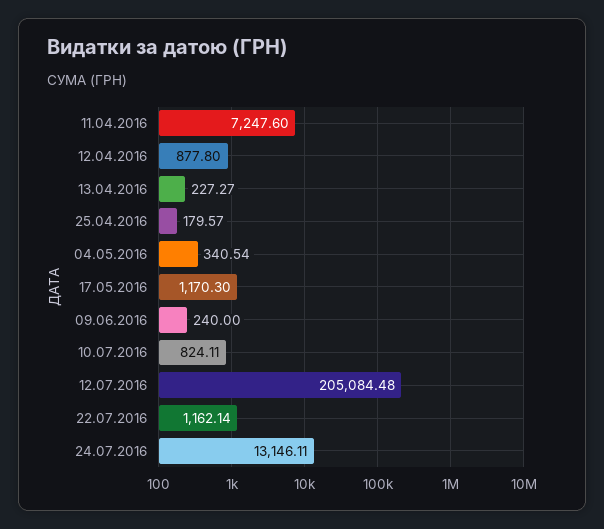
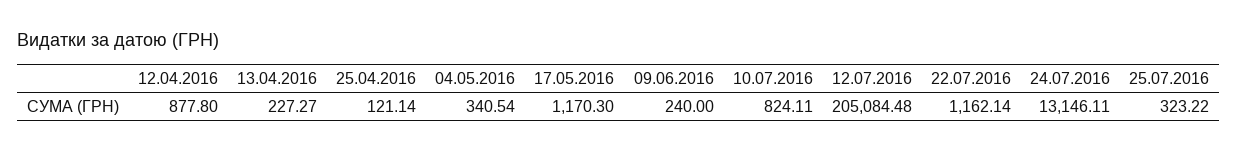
11.04.2016: 7247.6 -> none
25.04.2016: 179.57 -> 121.14
25.07.2016: none -> 323.22

